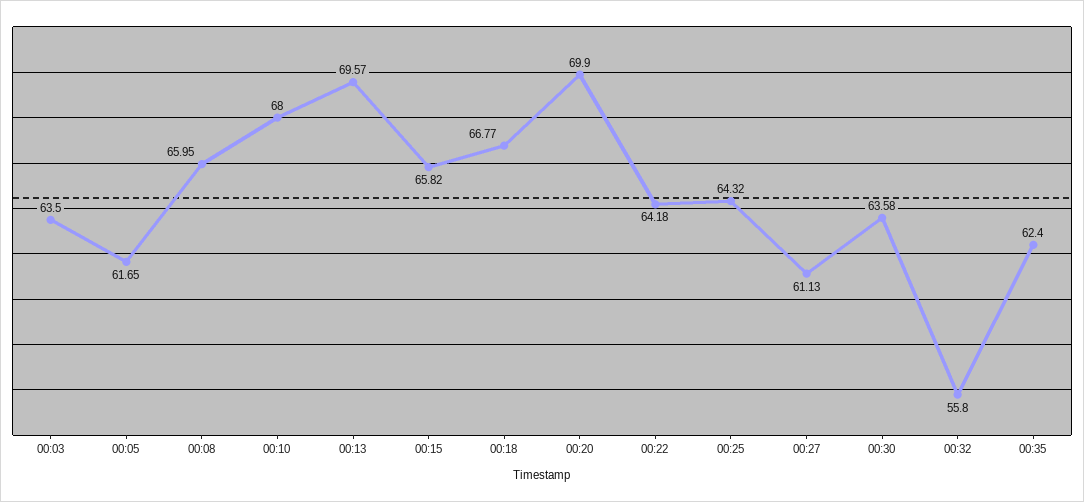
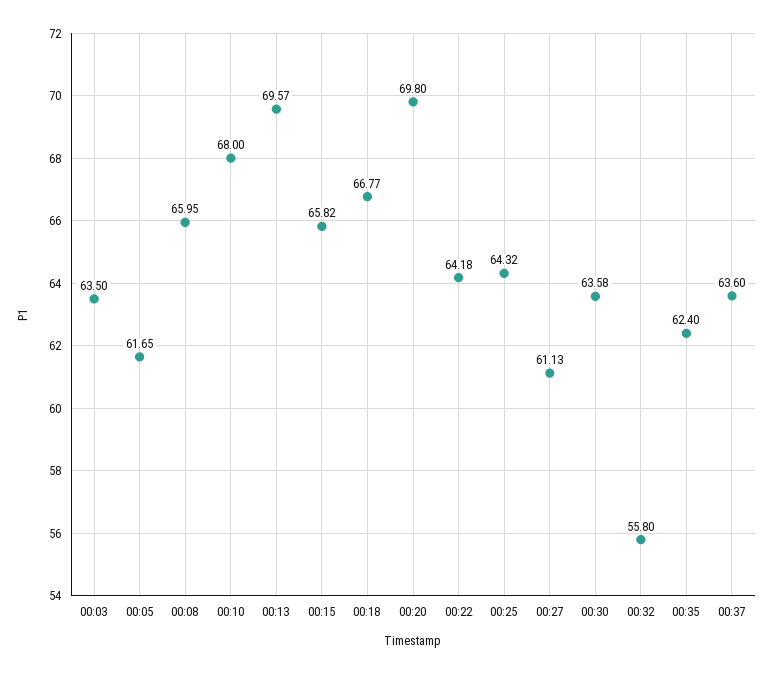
00:20: 69.9 -> 69.8
00:37: none -> 63.6

